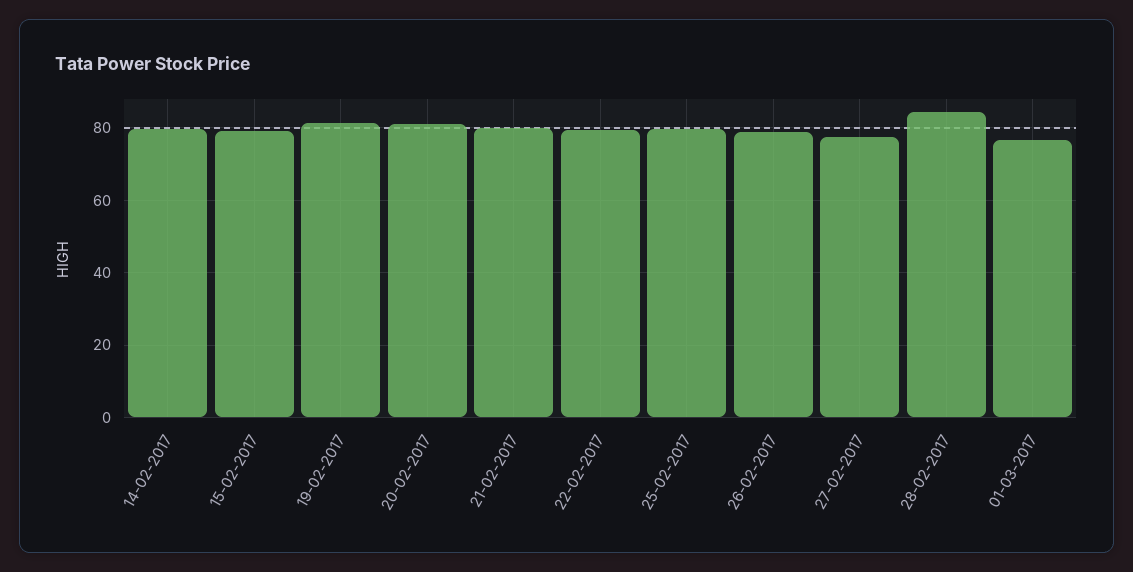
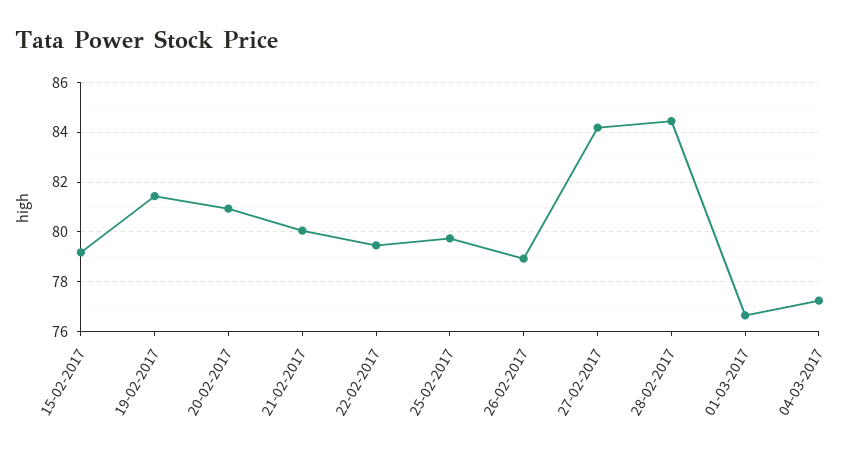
14-02-2017: 80 -> none
27-02-2017: 78 -> 84.25
04-03-2017: none -> 77.25

